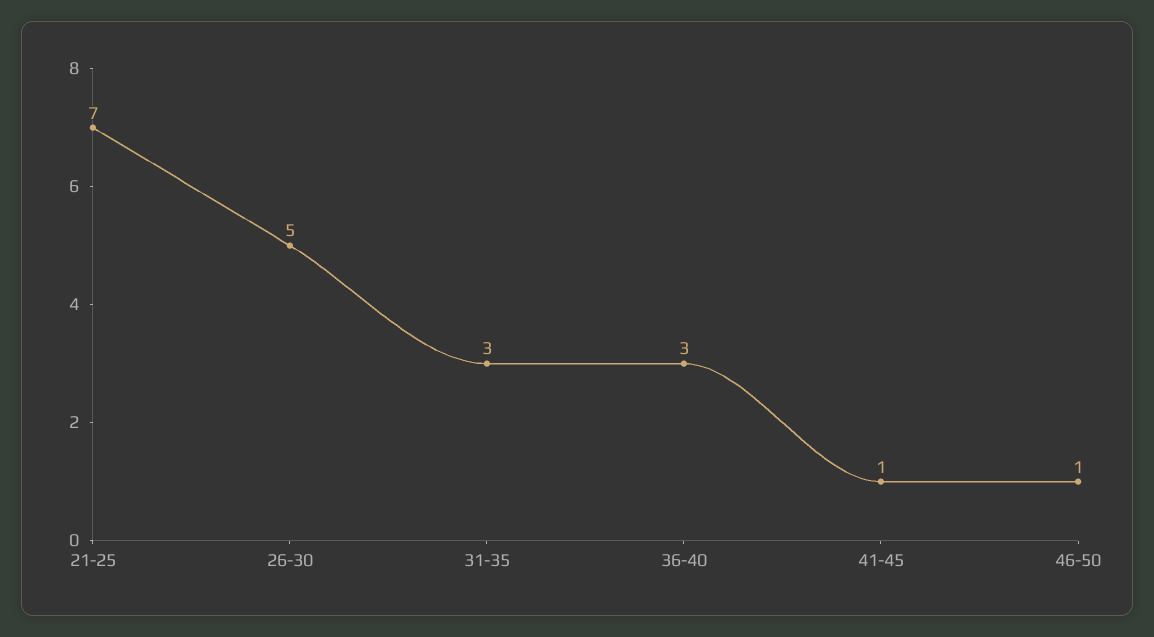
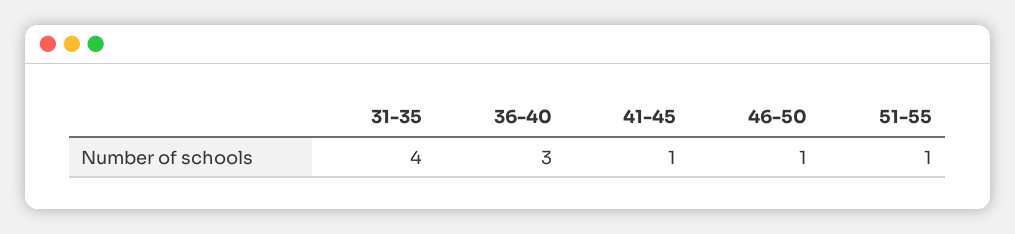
21-25: 7 -> none
26-30: 5 -> none
31-35: 3 -> 4
51-55: none -> 1

